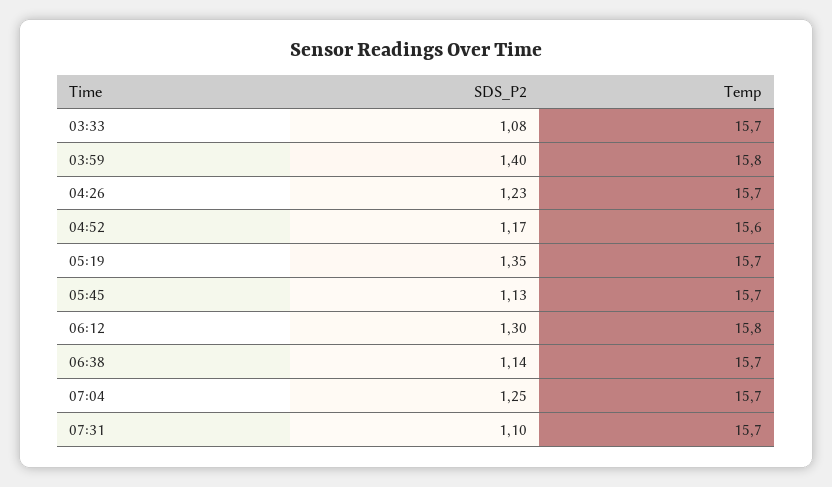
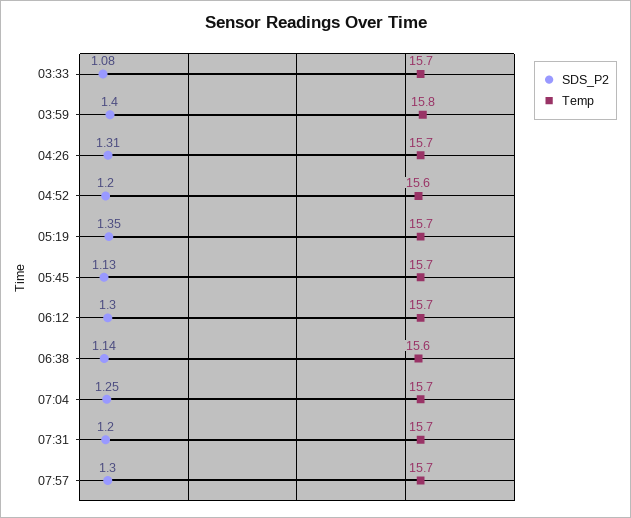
SDS_P2, 04:26: 1.23 -> 1.31
SDS_P2, 04:52: 1.17 -> 1.2
Temp, 06:12: 15.8 -> 15.7
Temp, 06:38: 15.7 -> 15.6
SDS_P2, 07:31: 1.1 -> 1.2
SDS_P2, 07:57: none -> 1.3
Temp, 07:57: none -> 15.7

